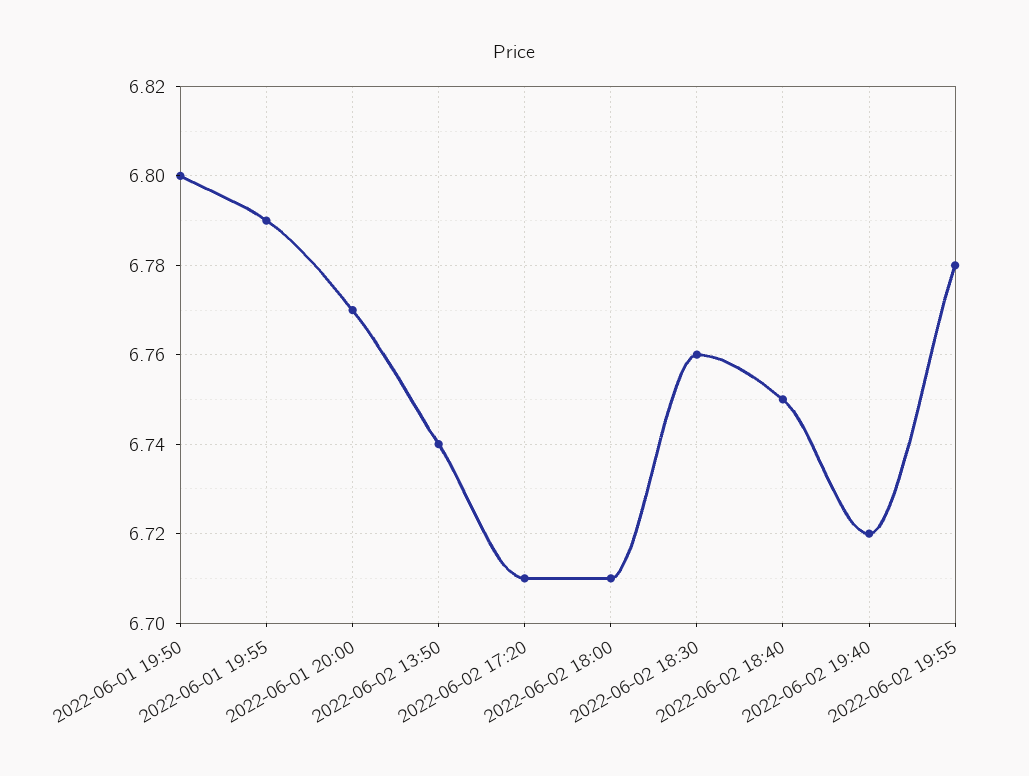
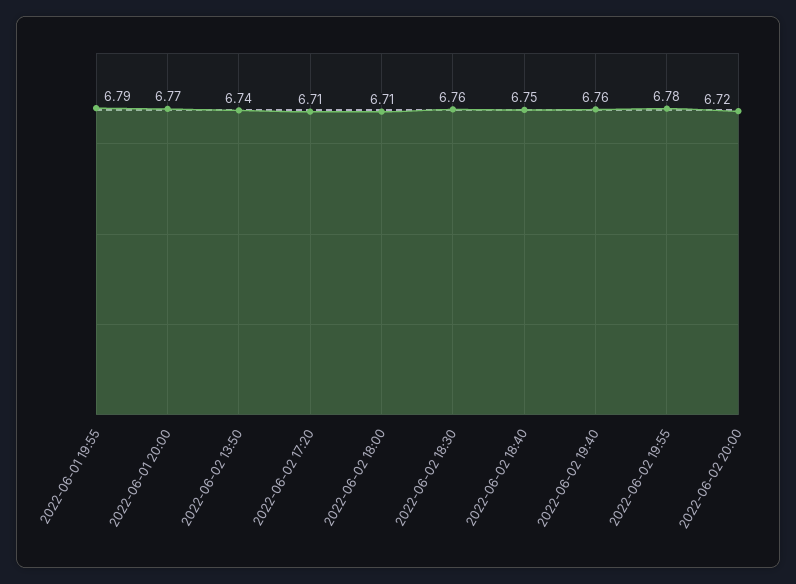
2022-06-01 19:50: 6.8 -> none
2022-06-02 19:40: 6.72 -> 6.76
2022-06-02 20:00: none -> 6.72

